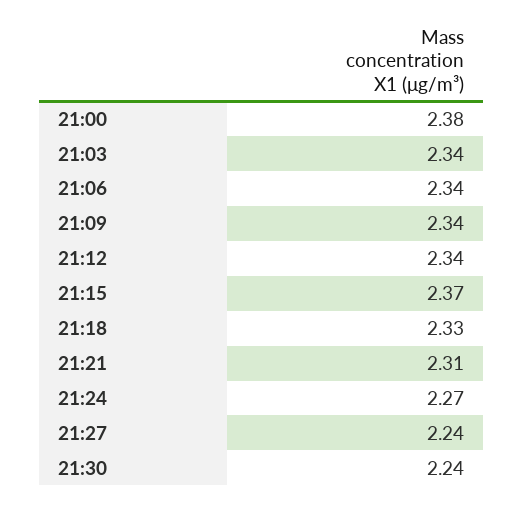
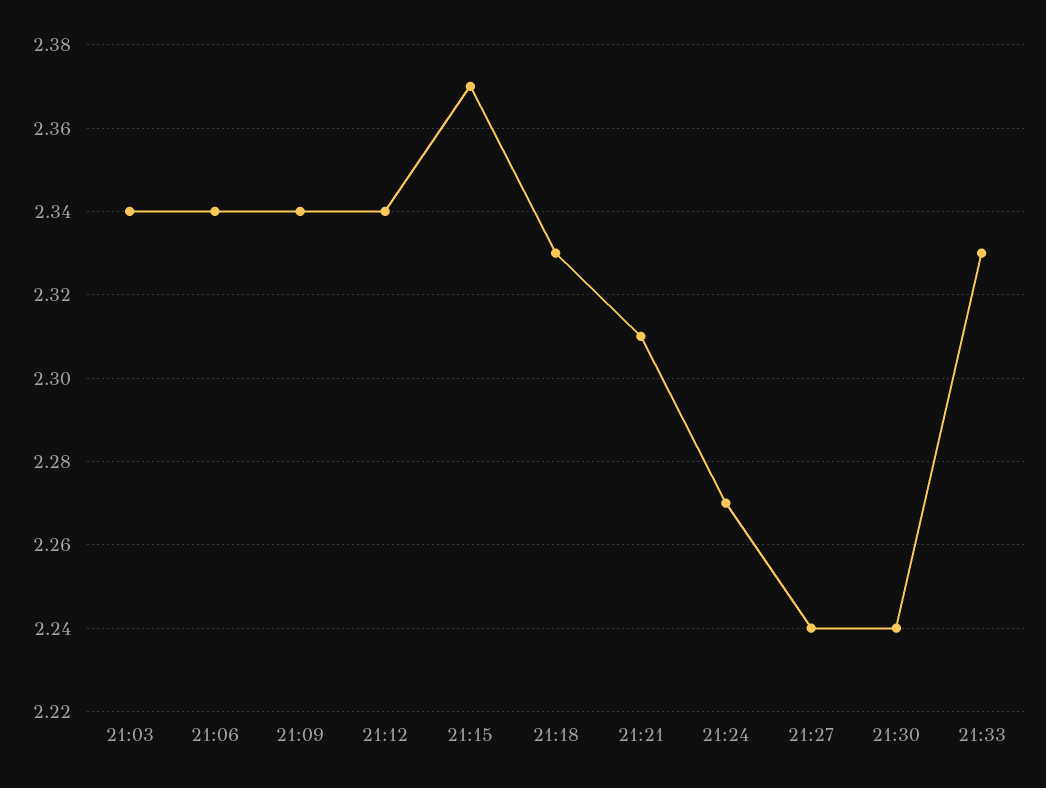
21:00: 2.38 -> none
21:33: none -> 2.33

